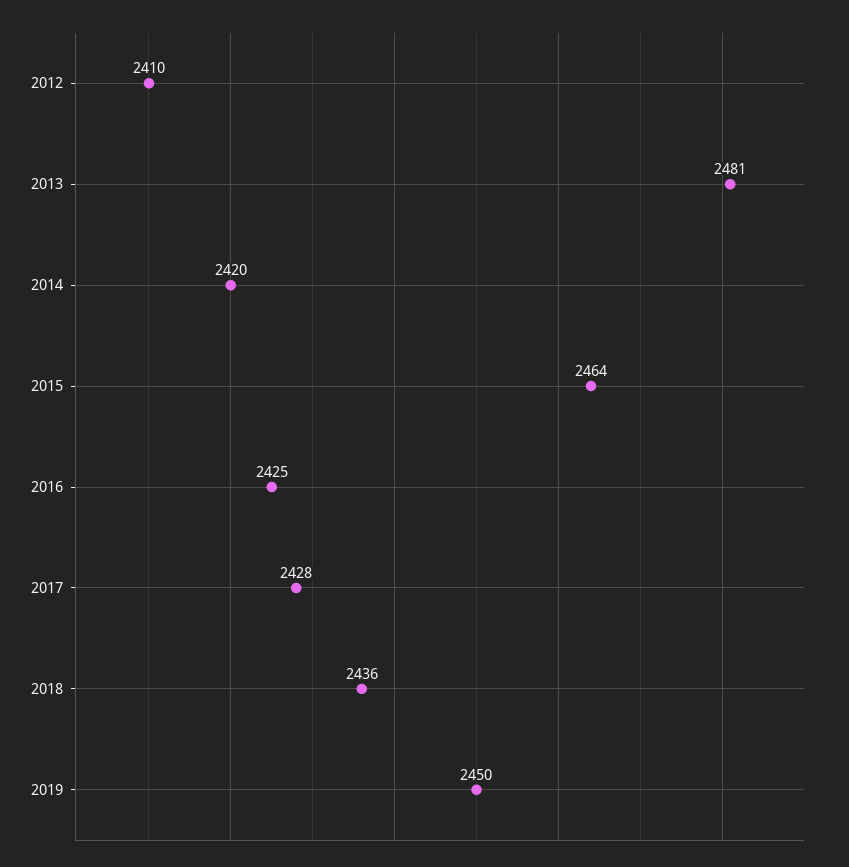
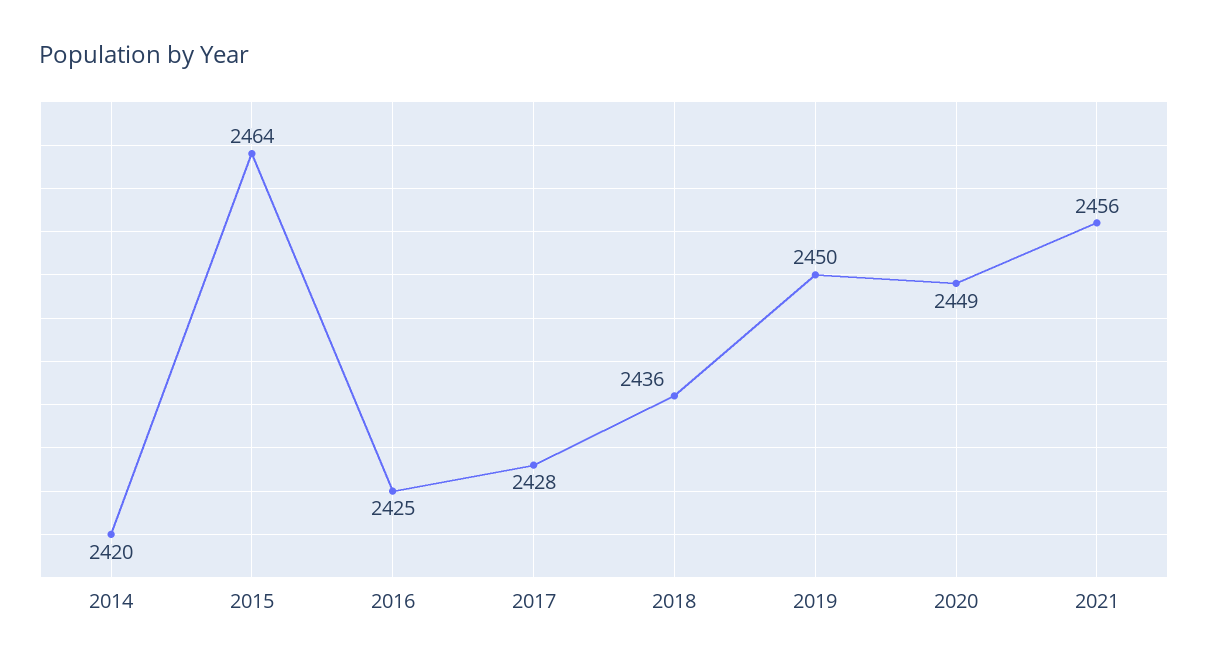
2012: 2410 -> none
2013: 2481 -> none
2020: none -> 2449
2021: none -> 2456

